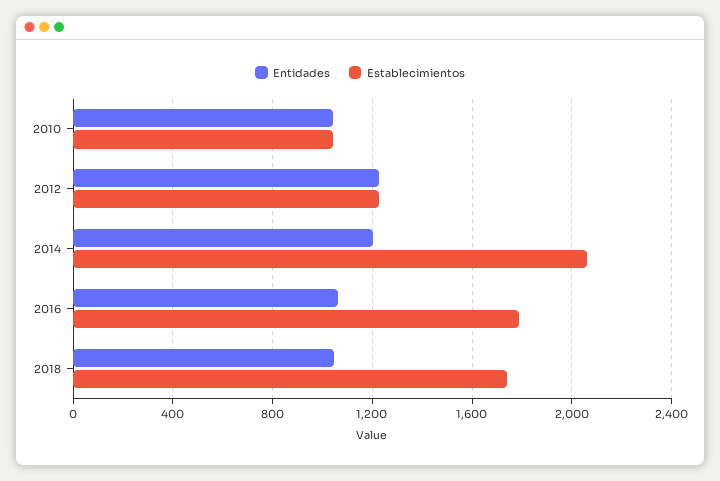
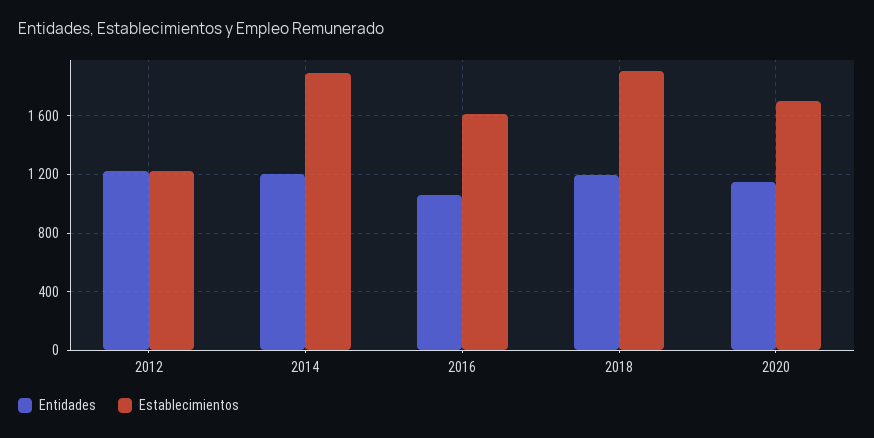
Entidades, 2010: 1050 -> none
Establecimientos, 2010: 1050 -> none
Establecimientos, 2014: 2050 -> 1900
Establecimientos, 2016: 1800 -> 1600
Entidades, 2018: 1050 -> 1200
Establecimientos, 2018: 1750 -> 1900
Entidades, 2020: none -> 1150
Establecimientos, 2020: none -> 1700

